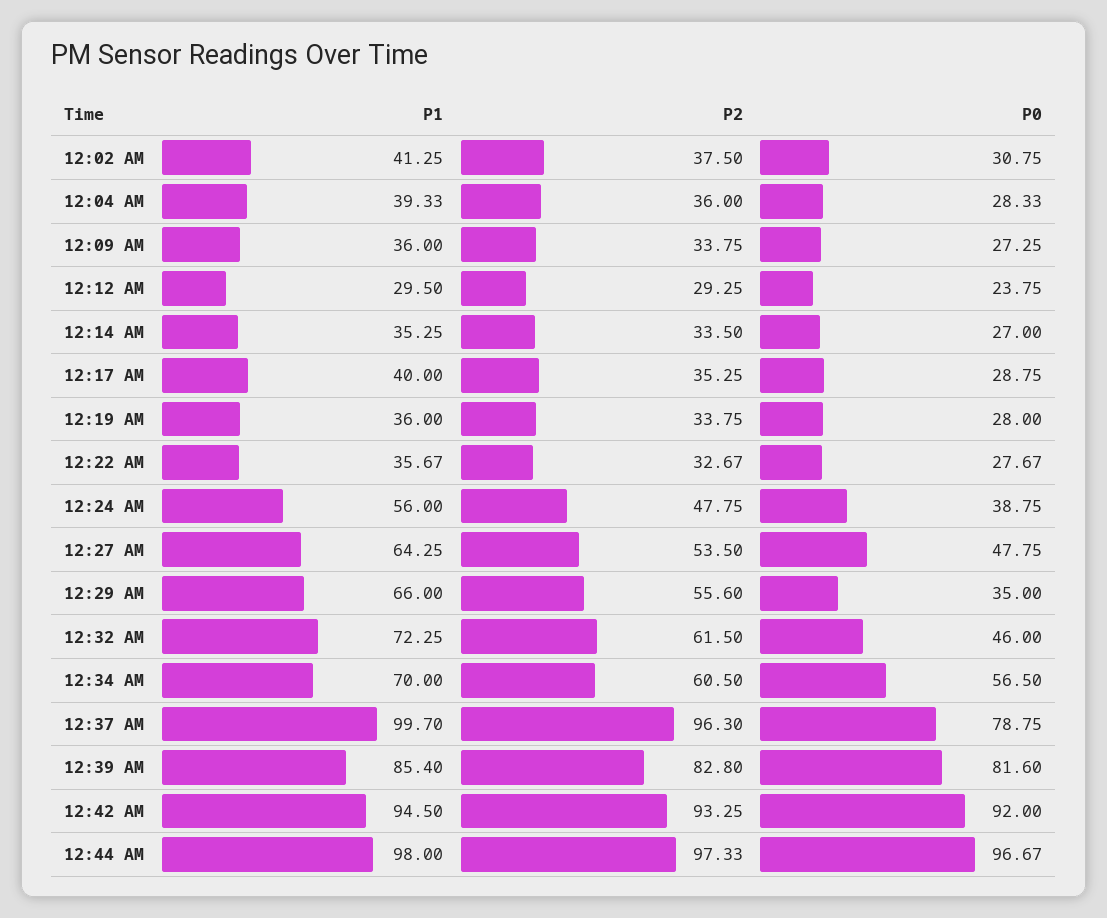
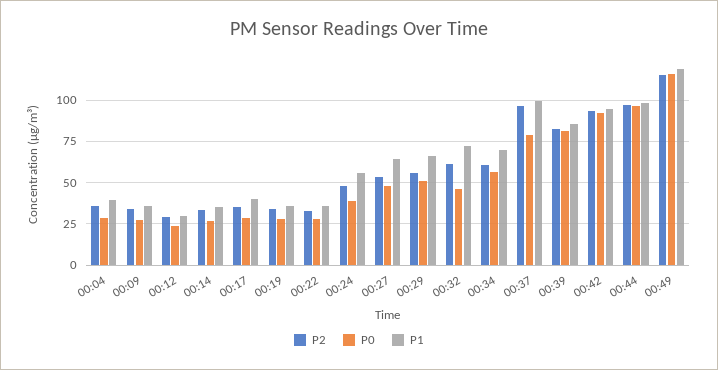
P1, 12:02 AM: 41.25 -> none
P2, 12:02 AM: 37.5 -> none
P0, 12:02 AM: 30.75 -> none
P0, 12:29 AM: 35 -> 50
P2, 00:49: none -> 115
P0, 00:49: none -> 115
P1, 00:49: none -> 120

